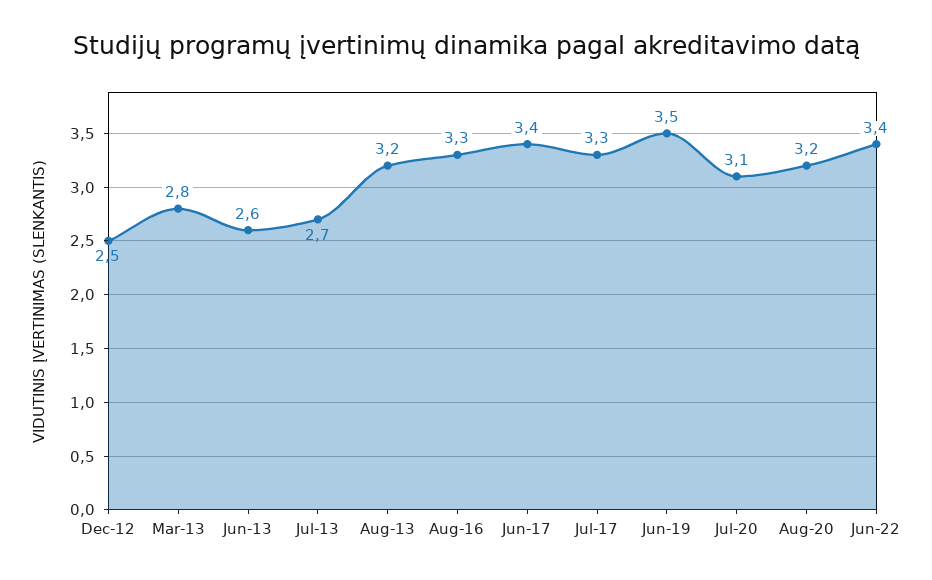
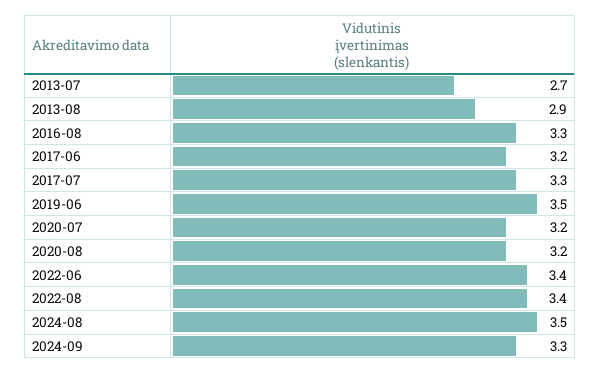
Dec-12: 2.5 -> none
Mar-13: 2.8 -> none
Jun-13: 2.6 -> none
Aug-13: 3.2 -> 2.9
Jun-17: 3.4 -> 3.2
Jul-20: 3.1 -> 3.2
2022-08: none -> 3.4
2024-08: none -> 3.5
2024-09: none -> 3.3

